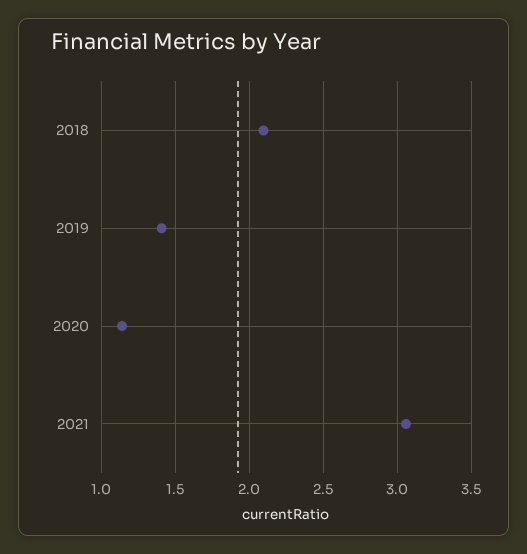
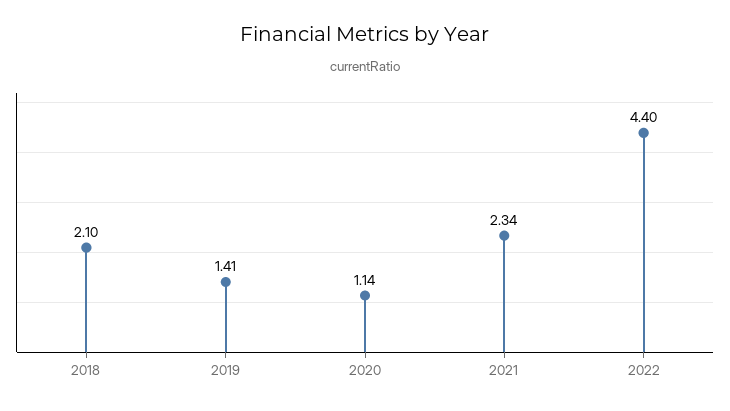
2021: 3.05 -> 2.34
2022: none -> 4.4

